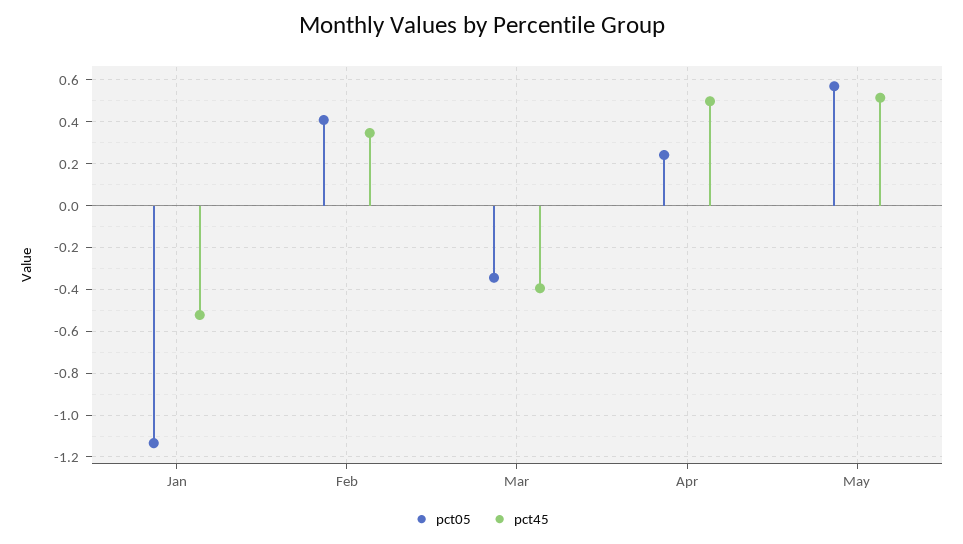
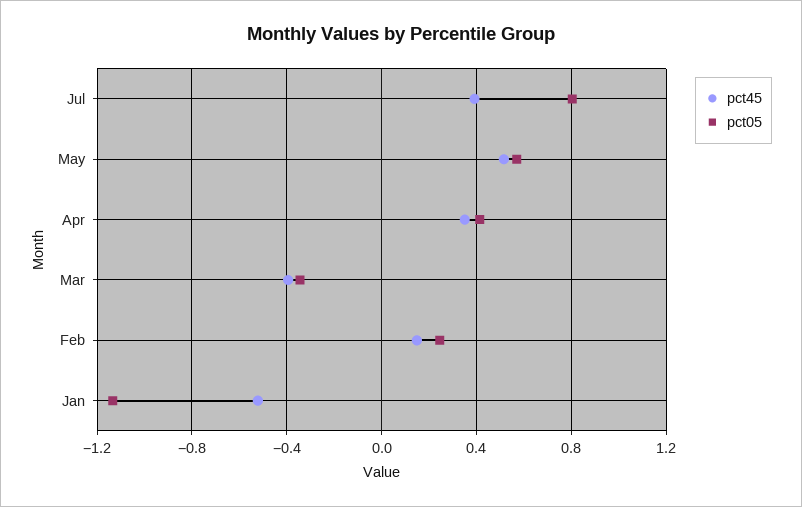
pct05, Feb: 0.4 -> 0.25
pct45, Feb: 0.35 -> 0.15
pct05, Apr: 0.25 -> 0.4
pct45, Apr: 0.5 -> 0.35
pct45, Jul: none -> 0.4
pct05, Jul: none -> 0.8

